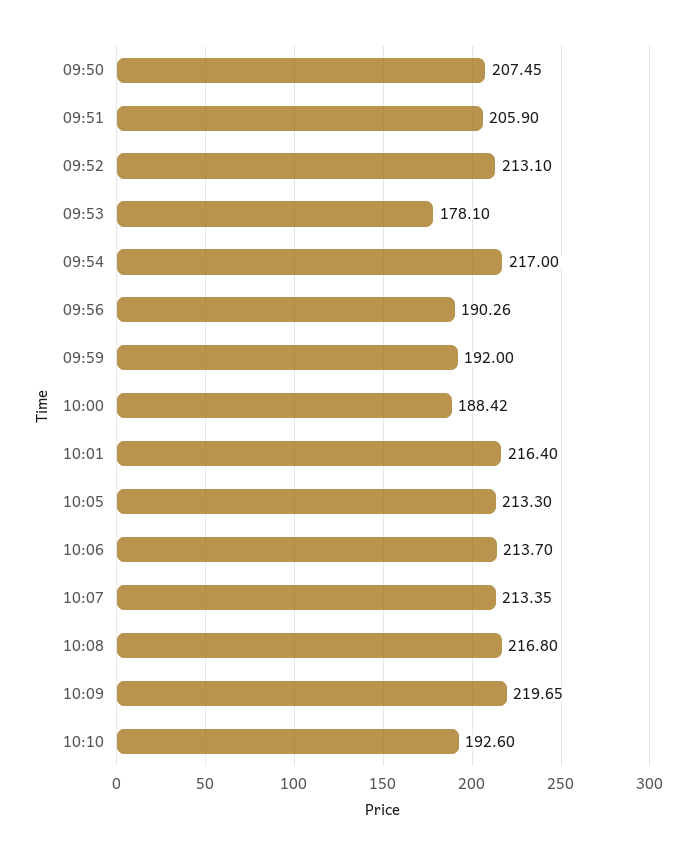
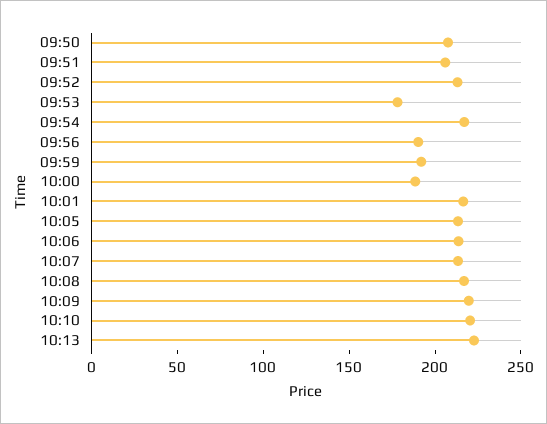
10:10: 192.6 -> 220
10:13: none -> 220

